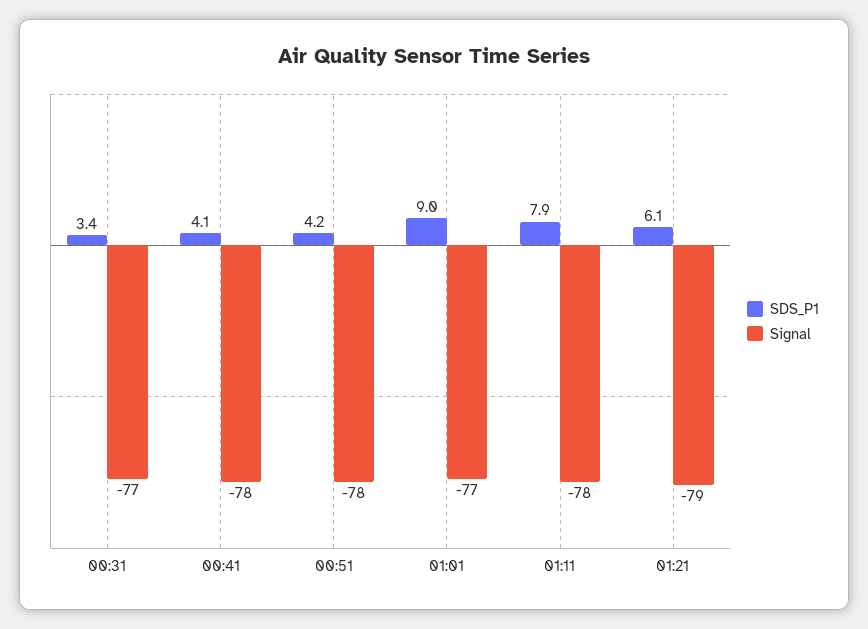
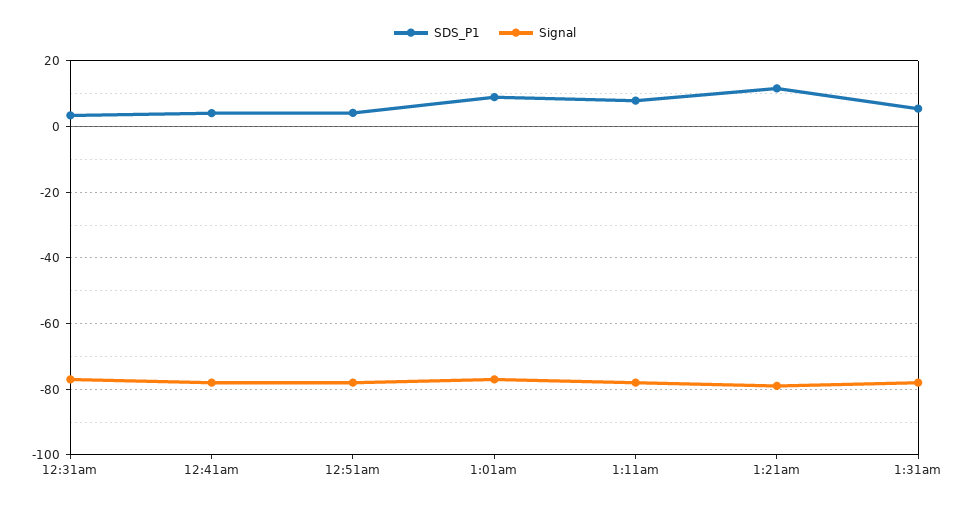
SDS_P1, 01:21: 6.1 -> 12
SDS_P1, 1:31am: none -> 6
Signal, 1:31am: none -> -78

